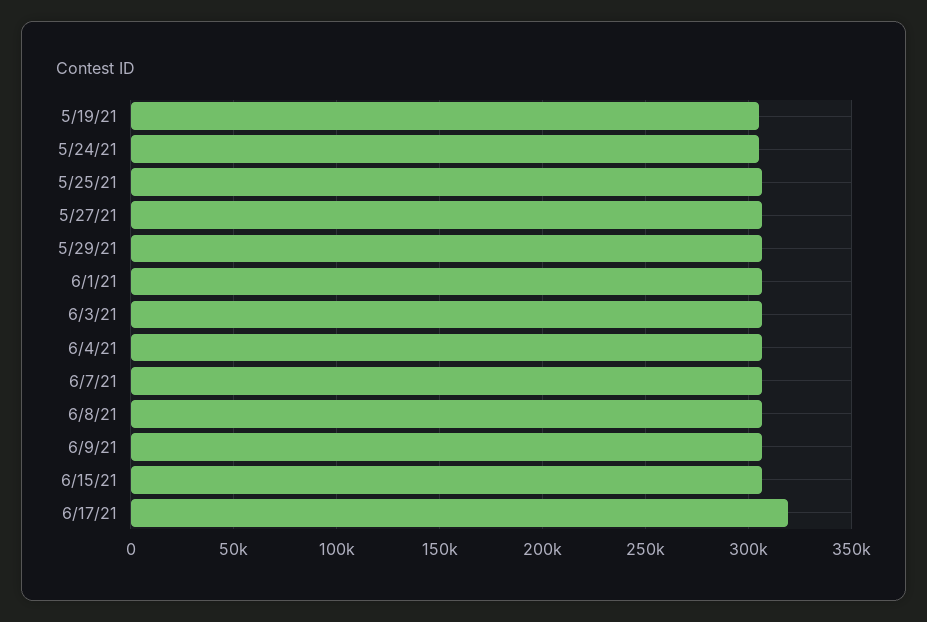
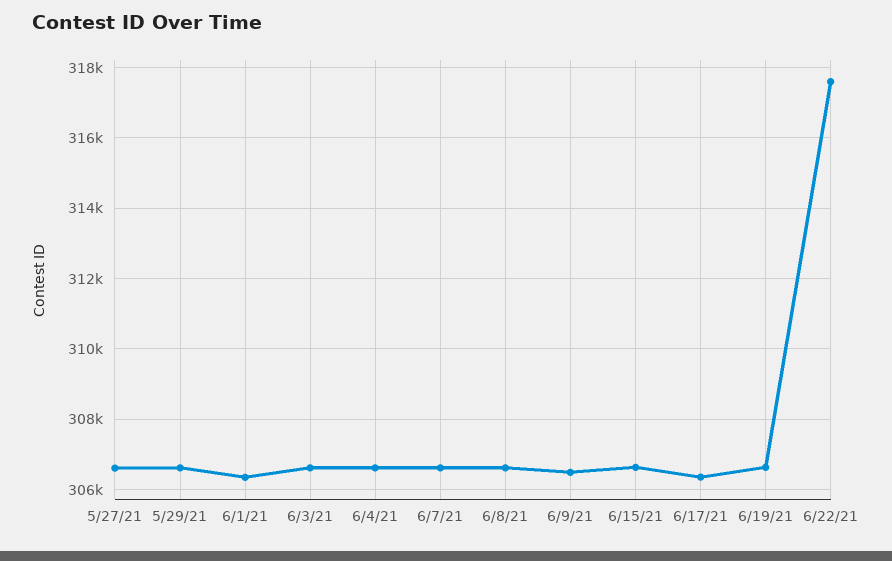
5/19/21: 305000 -> none
5/24/21: 305000 -> none
5/25/21: 305000 -> none
6/17/21: 320000 -> 306400
6/19/21: none -> 306600
6/22/21: none -> 317600

